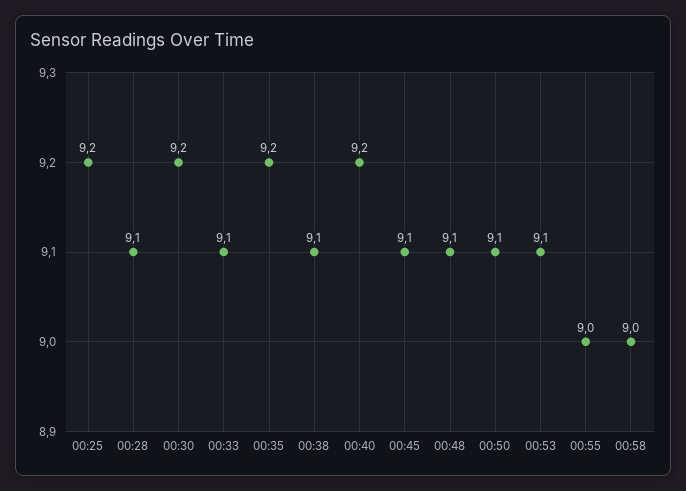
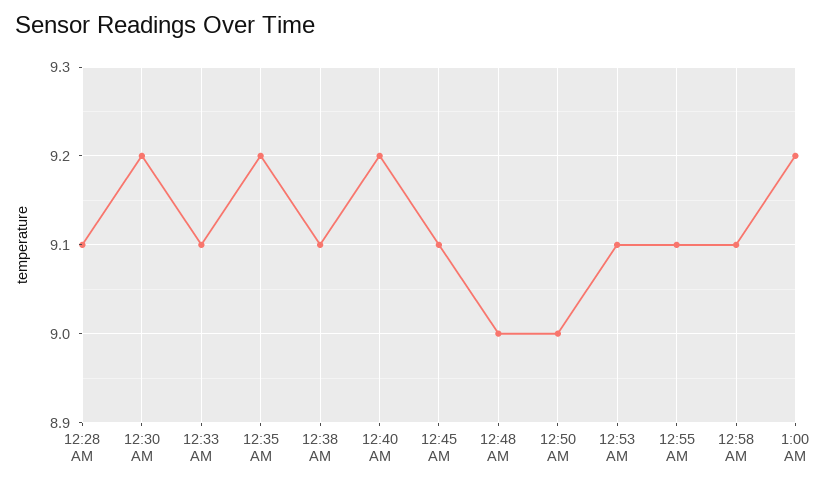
00:25: 9.2 -> none
00:48: 9.1 -> 9
00:50: 9.1 -> 9
00:55: 9 -> 9.1
00:58: 9 -> 9.1
1:00 AM: none -> 9.2

